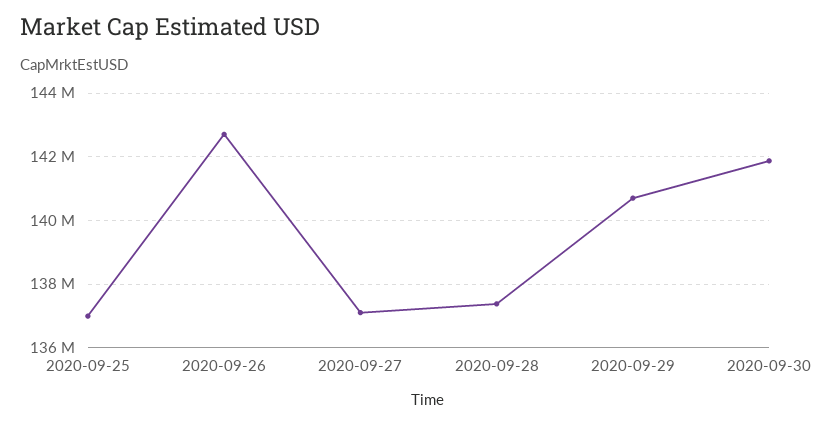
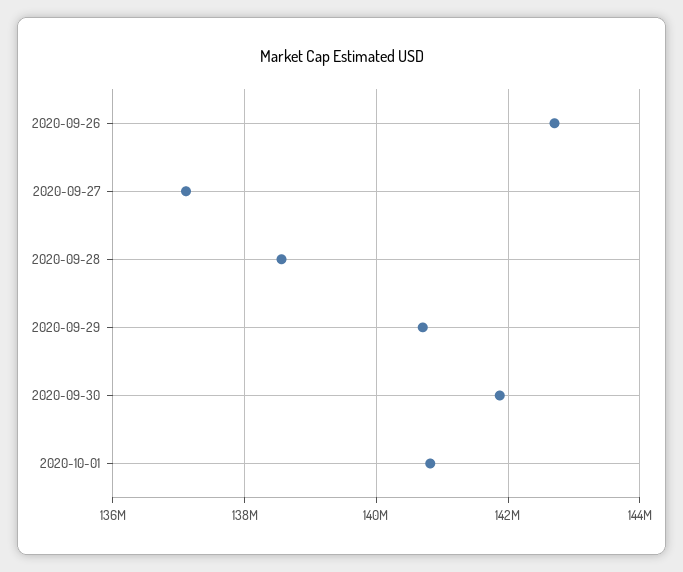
2020-09-25: 137000000 -> none
2020-09-28: 137400000 -> 138600000
2020-10-01: none -> 140800000

